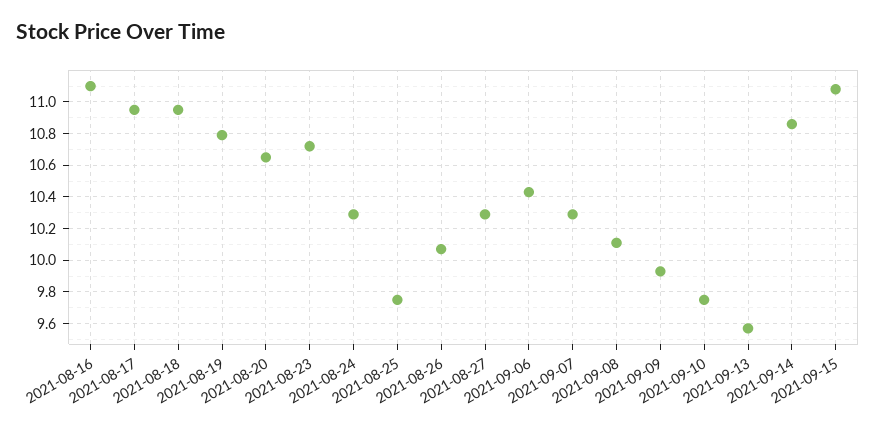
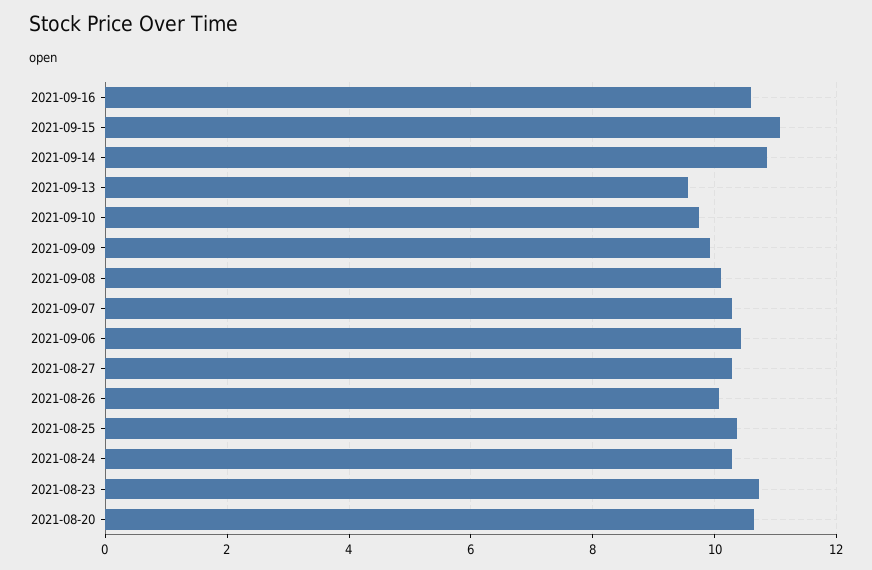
2021-08-16: 11.1 -> none
2021-08-17: 10.95 -> none
2021-08-18: 10.95 -> none
2021-08-19: 10.8 -> none
2021-08-25: 9.75 -> 10.4
2021-09-16: none -> 10.6

